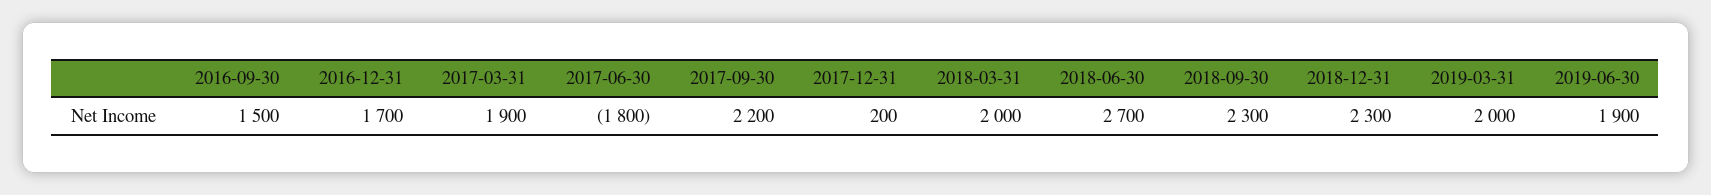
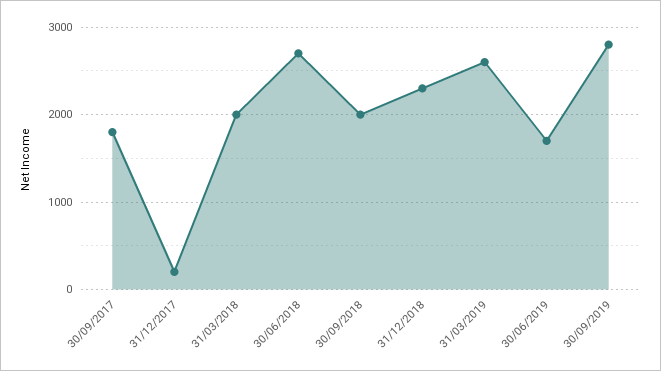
2016-09-30: 1500 -> none
2016-12-31: 1700 -> none
2017-03-31: 1900 -> none
2017-06-30: -1800 -> none
2017-09-30: 2200 -> 1800
2018-09-30: 2300 -> 2000
2019-03-31: 2000 -> 2600
2019-06-30: 1900 -> 1700
30/09/2019: none -> 2800

